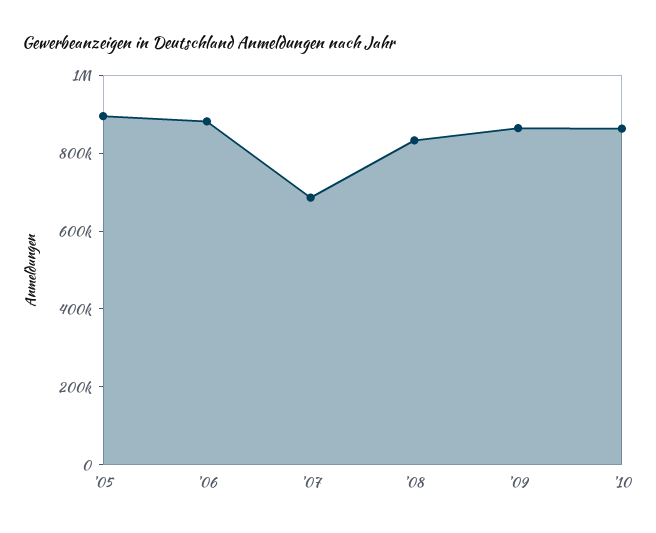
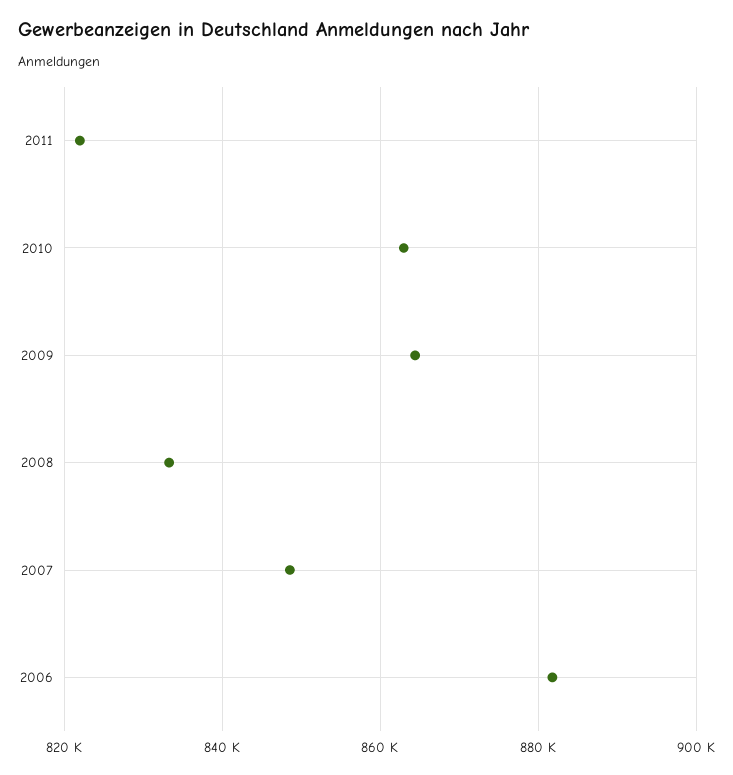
'05: 900000 -> none
'07: 700000 -> 848000
2011: none -> 822000

